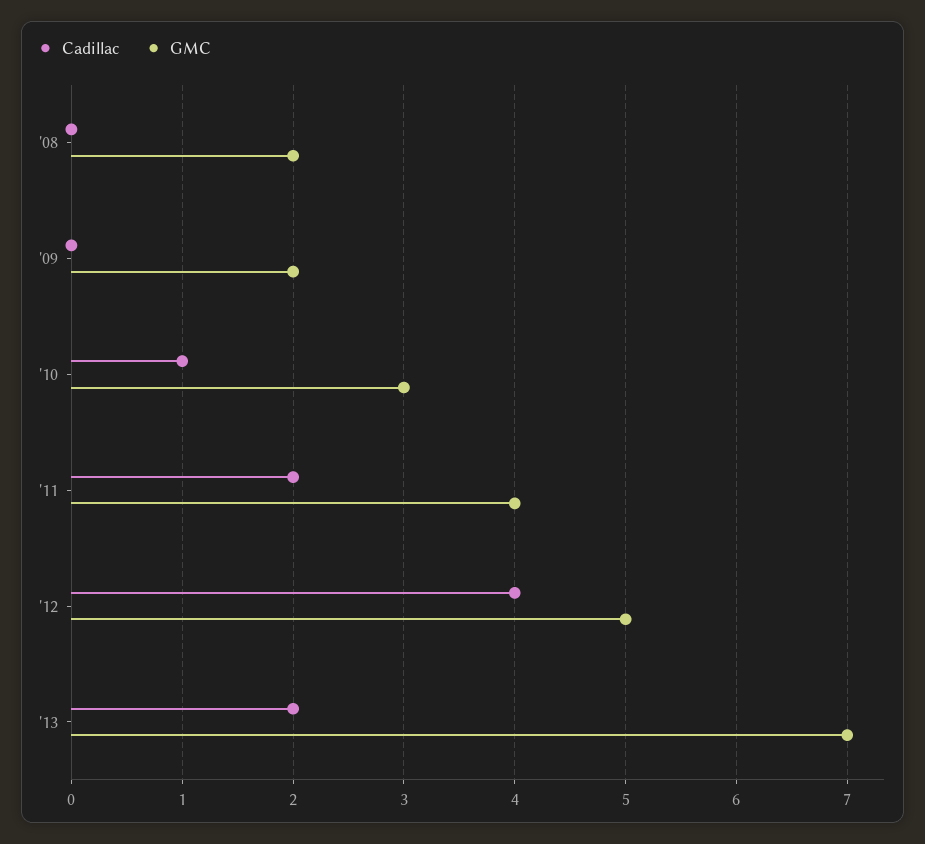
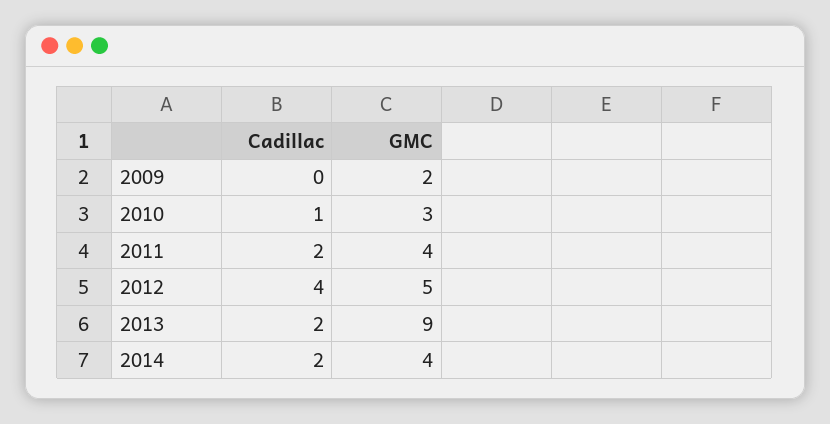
Cadillac, '08: 0 -> none
GMC, '08: 2 -> none
GMC, '13: 7 -> 9
Cadillac, 2014: none -> 2
GMC, 2014: none -> 4

